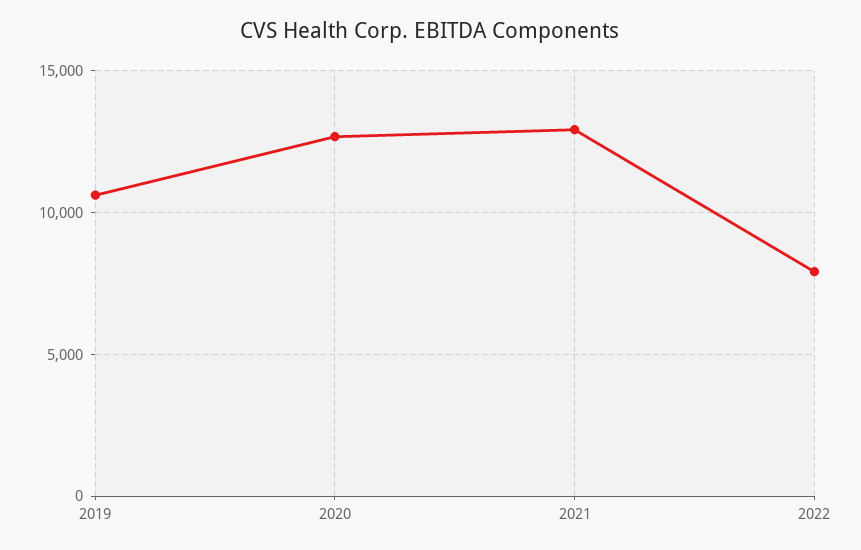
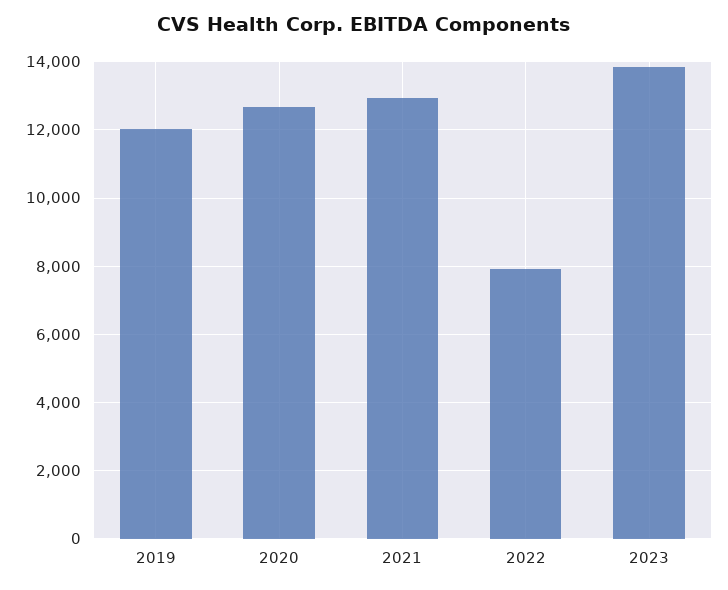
2019: 10500 -> 12000
2023: none -> 13800

